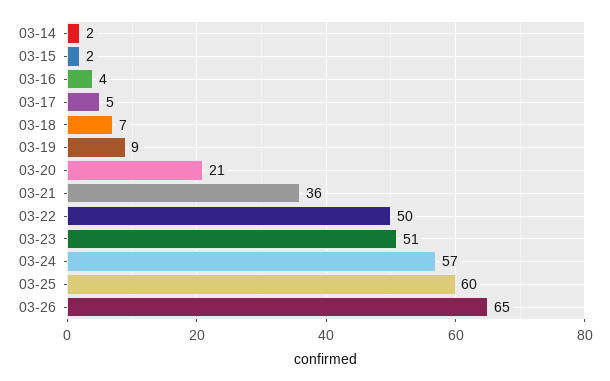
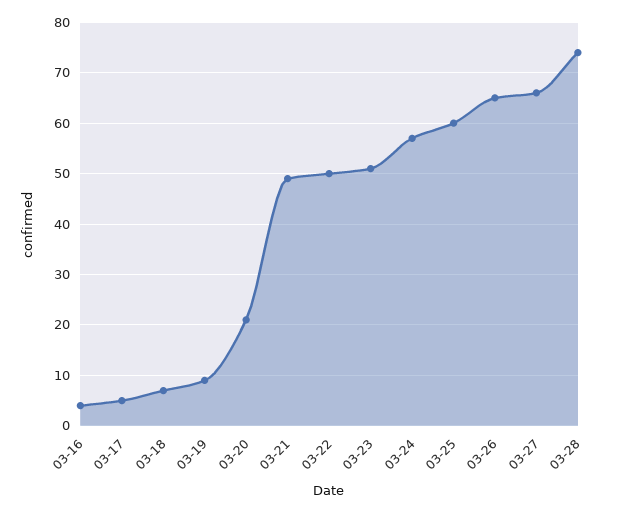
03-14: 2 -> none
03-15: 2 -> none
03-21: 36 -> 50
03-27: none -> 65
03-28: none -> 75

